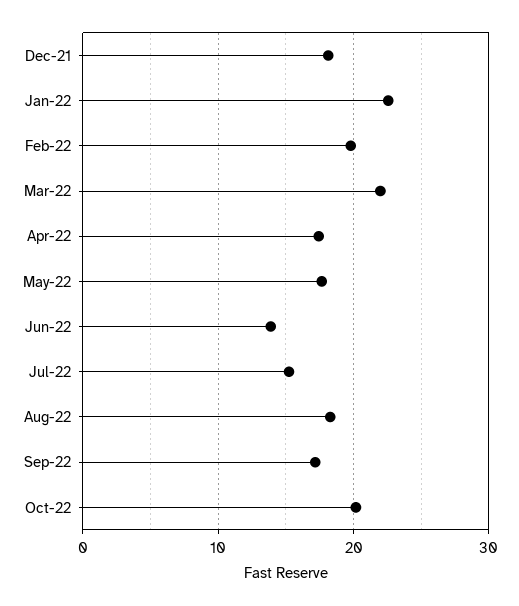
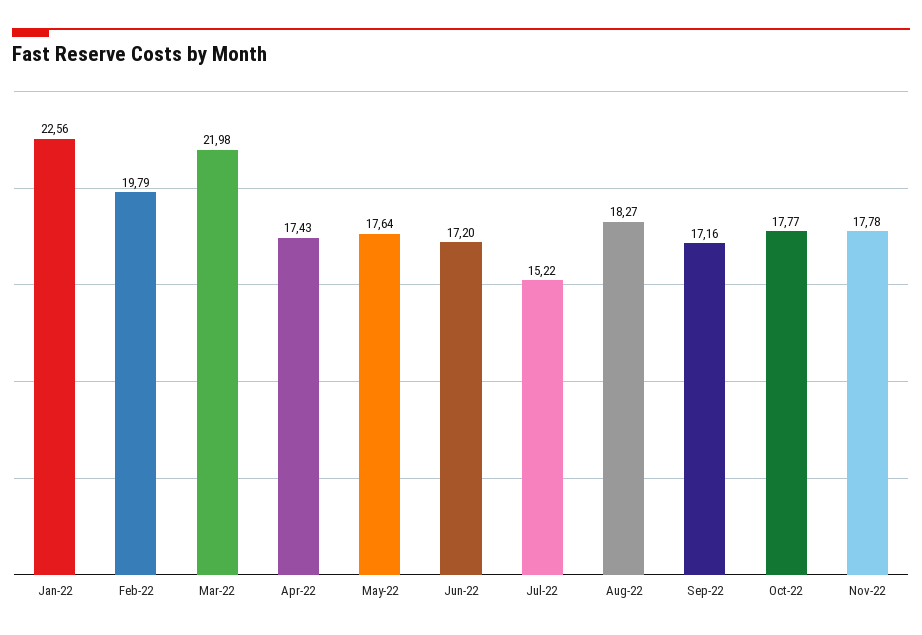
Dec-21: 18 -> none
Jun-22: 14 -> 17.2
Oct-22: 20 -> 17.77
Nov-22: none -> 17.78

